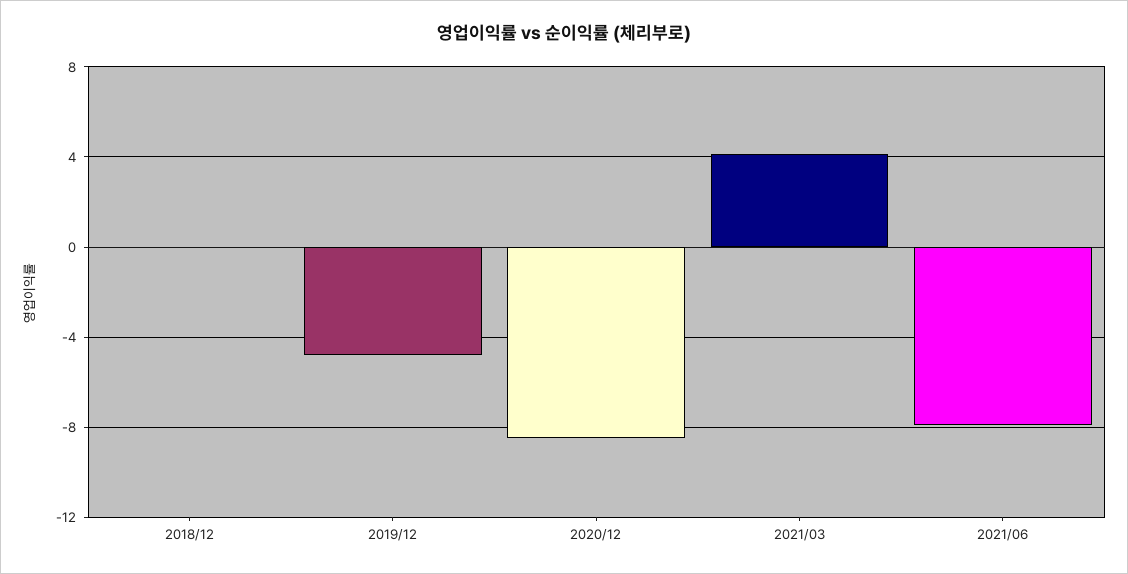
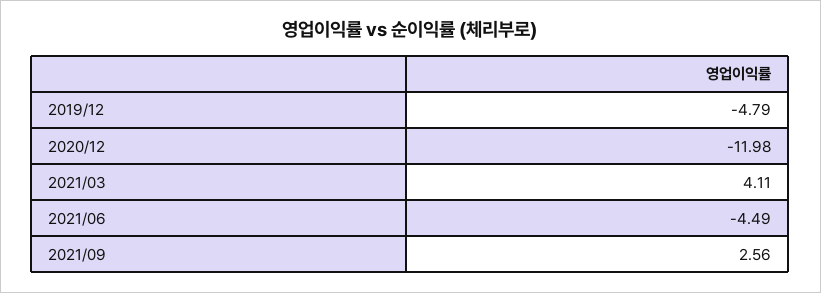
2018/12: 0 -> none
2020/12: -8.5 -> -11.98
2021/06: -8 -> -4.49
2021/09: none -> 2.56

